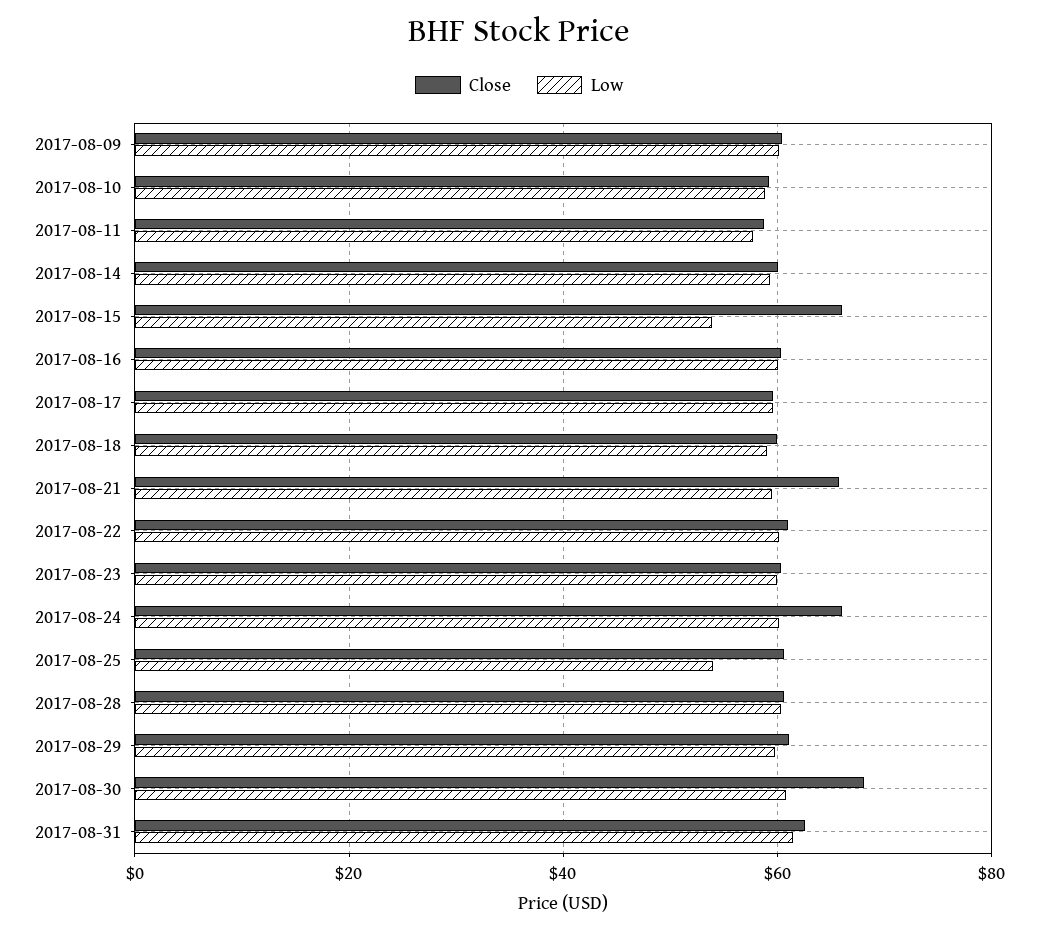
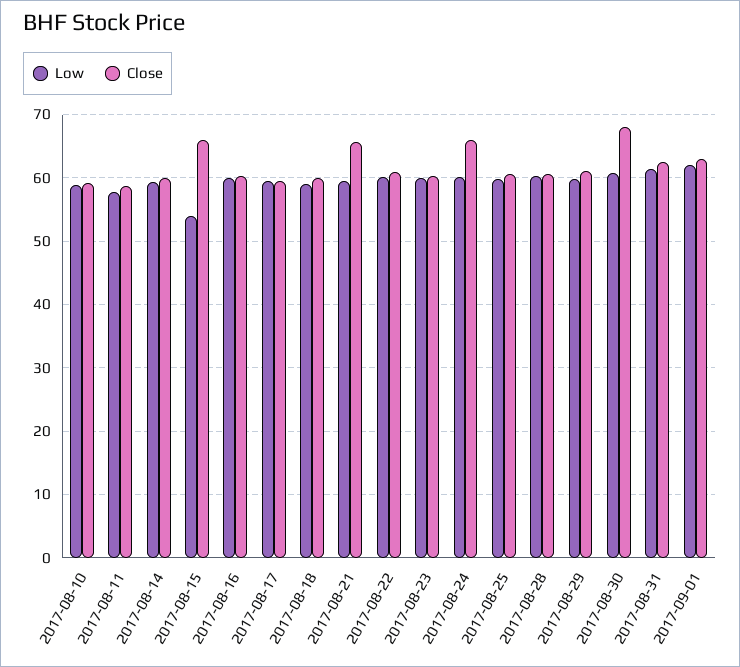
Close, 2017-08-09: 60 -> none
Low, 2017-08-09: 60 -> none
Low, 2017-08-25: 54 -> 60
Low, 2017-09-01: none -> 62
Close, 2017-09-01: none -> 63

